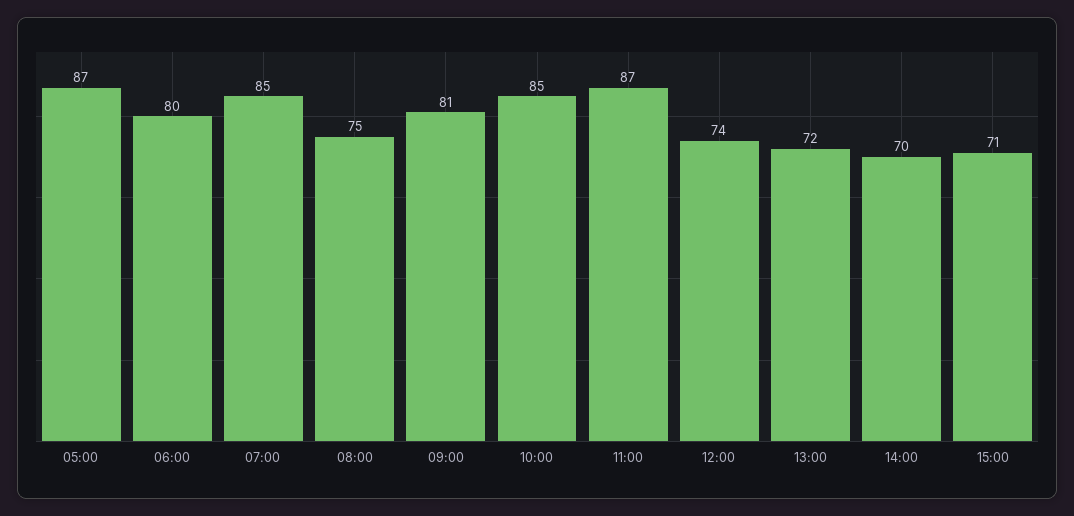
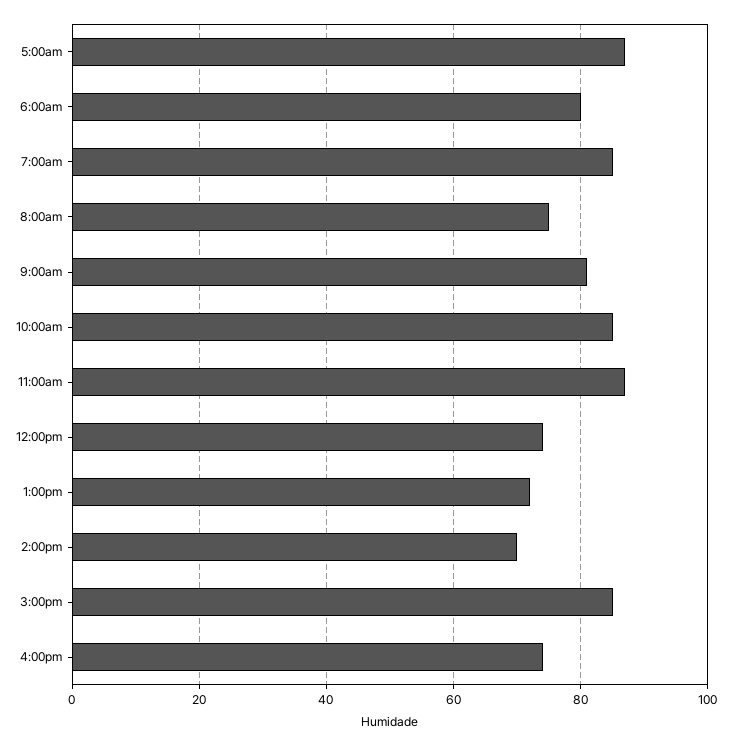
15:00: 71 -> 85
4:00pm: none -> 75

